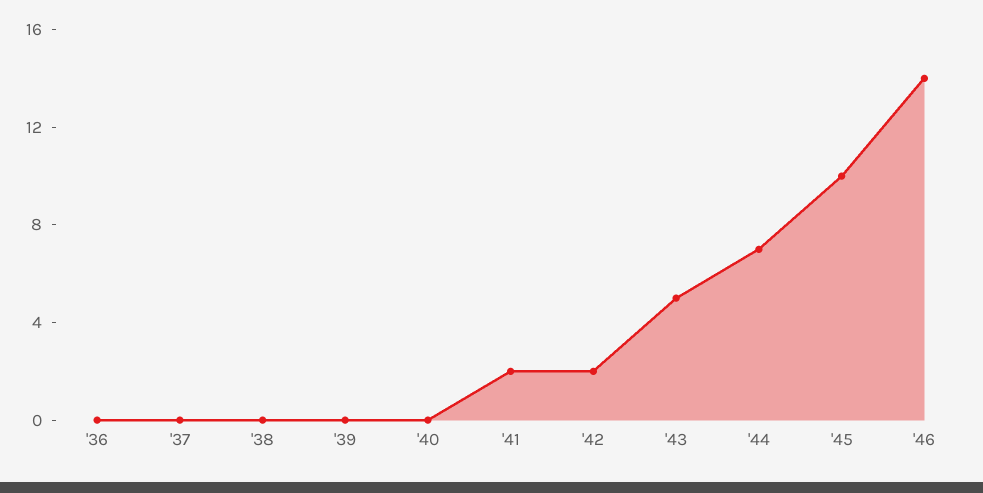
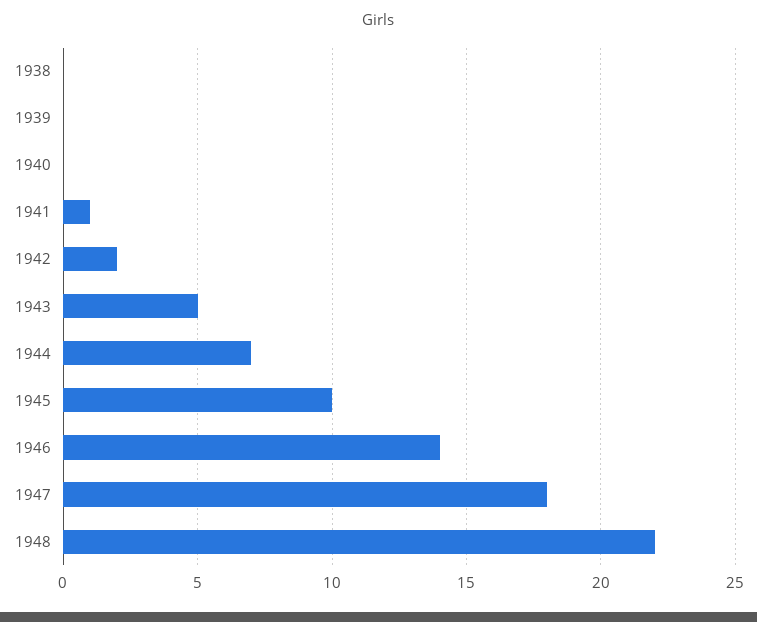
'36: 0 -> none
'37: 0 -> none
'41: 2 -> 1
1947: none -> 18
1948: none -> 22

